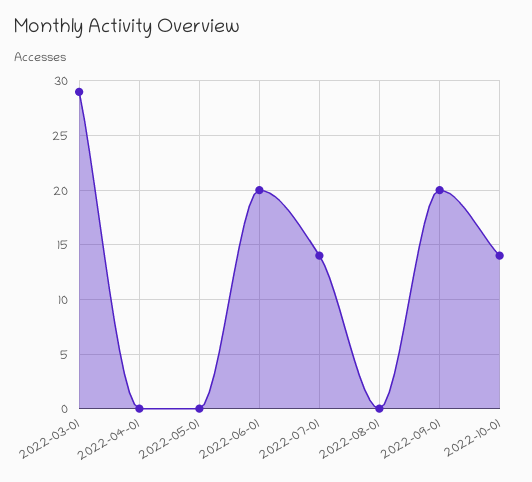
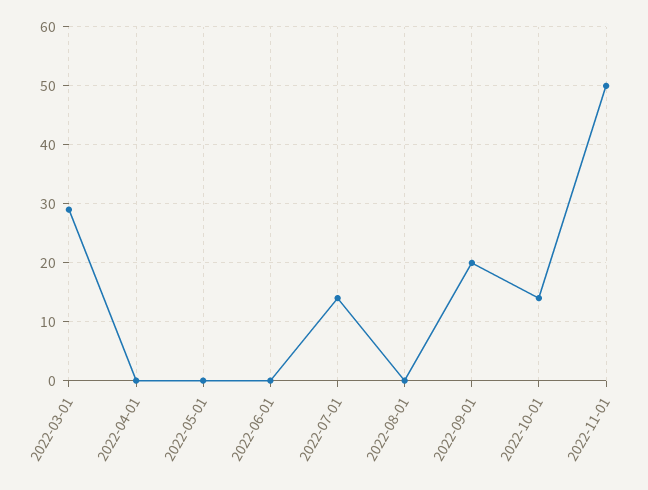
2022-06-01: 20 -> 0
2022-11-01: none -> 50

